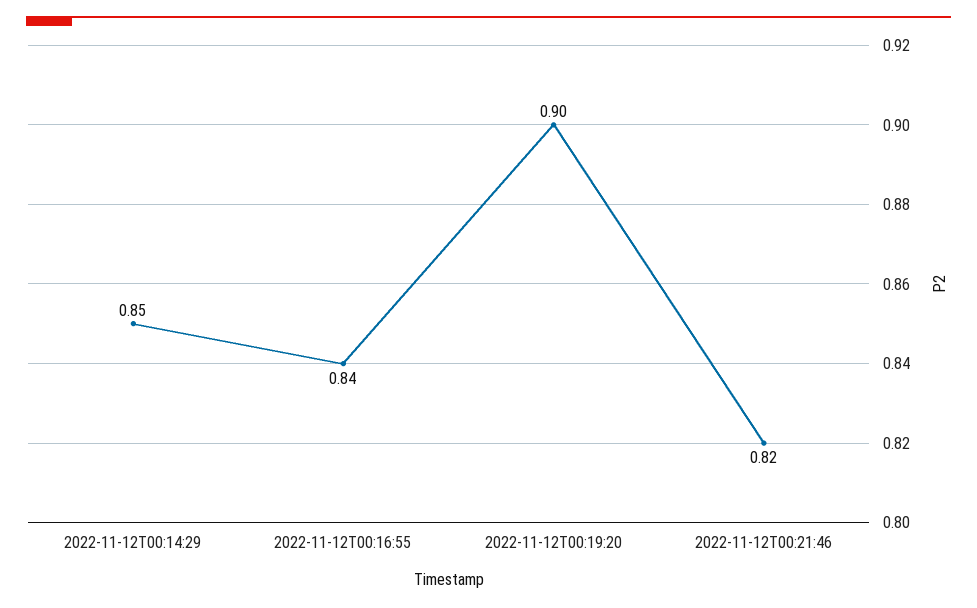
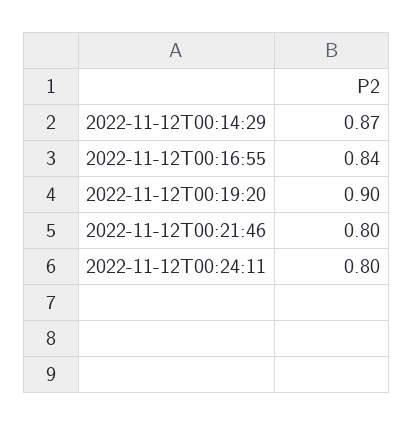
2022-11-12T00:14:29: 0.85 -> 0.87
2022-11-12T00:21:46: 0.82 -> 0.8
2022-11-12T00:24:11: none -> 0.8

